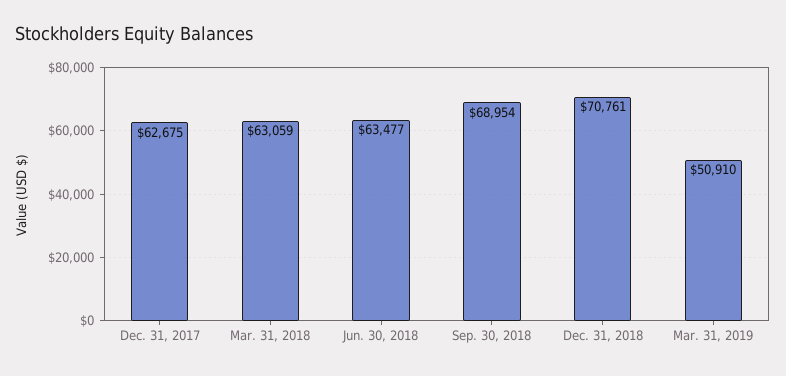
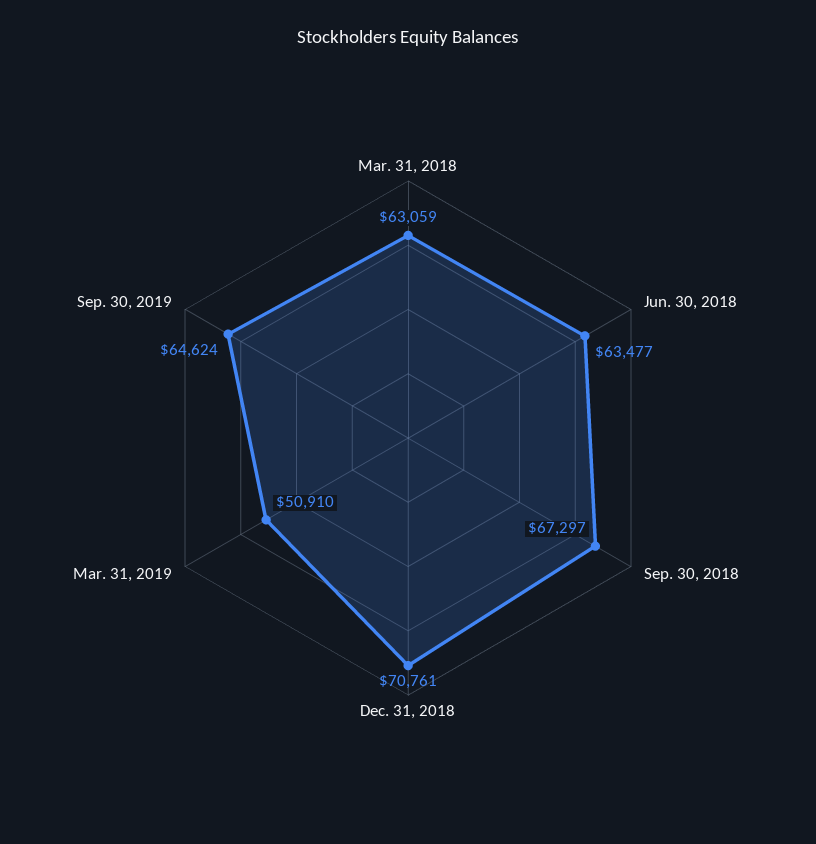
Dec. 31, 2017: 62675 -> none
Sep. 30, 2018: 68954 -> 67297
Sep. 30, 2019: none -> 64624

